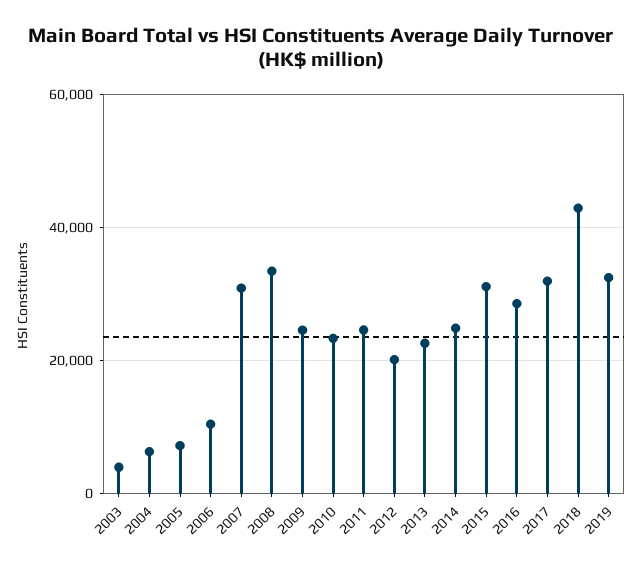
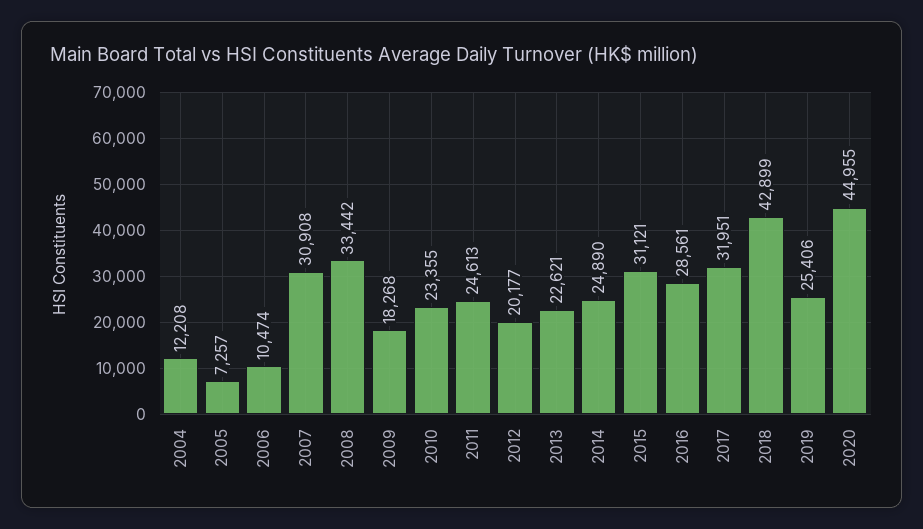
2003: 4000 -> none
2004: 6000 -> 12208
2009: 24000 -> 18268
2019: 32000 -> 25406
2020: none -> 44955

